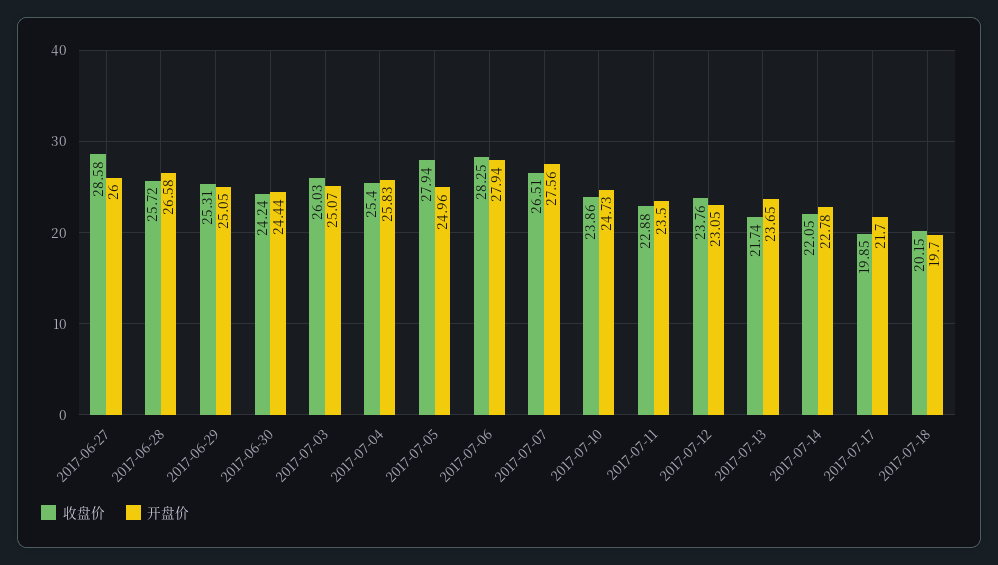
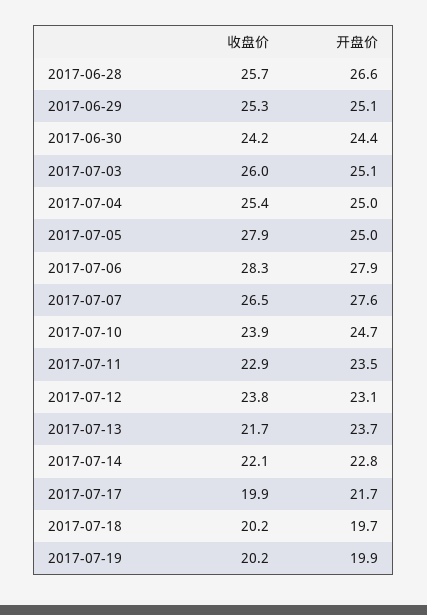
收盘价, 2017-06-27: 28.58 -> none
开盘价, 2017-06-27: 26 -> none
开盘价, 2017-07-04: 25.83 -> 25
收盘价, 2017-07-19: none -> 20.2
开盘价, 2017-07-19: none -> 19.9

